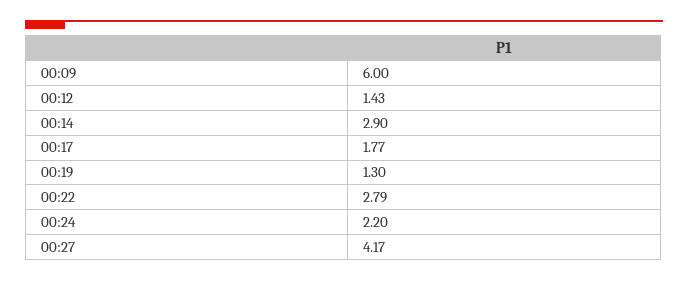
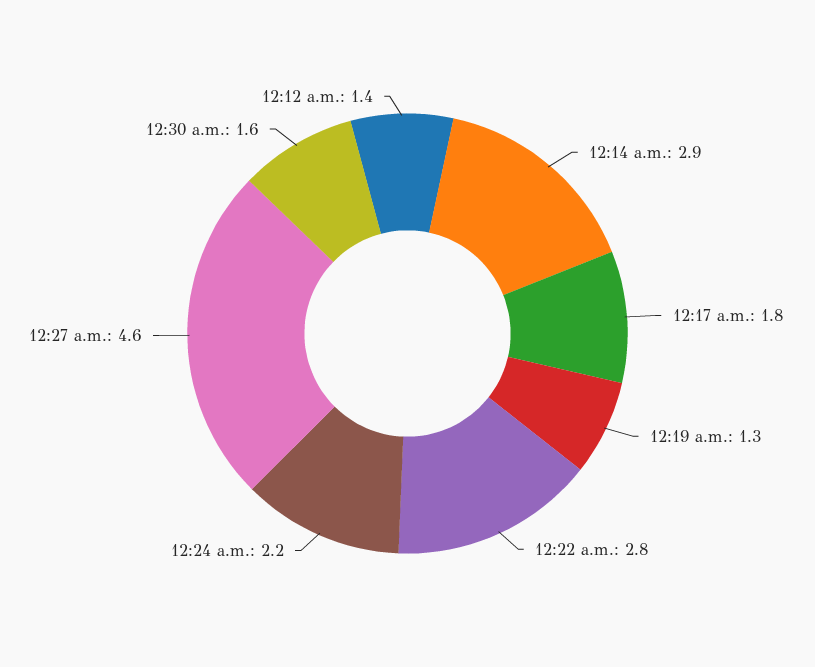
00:09: 6 -> none
00:27: 4.17 -> 4.6
12:30 a.m.: none -> 1.6

